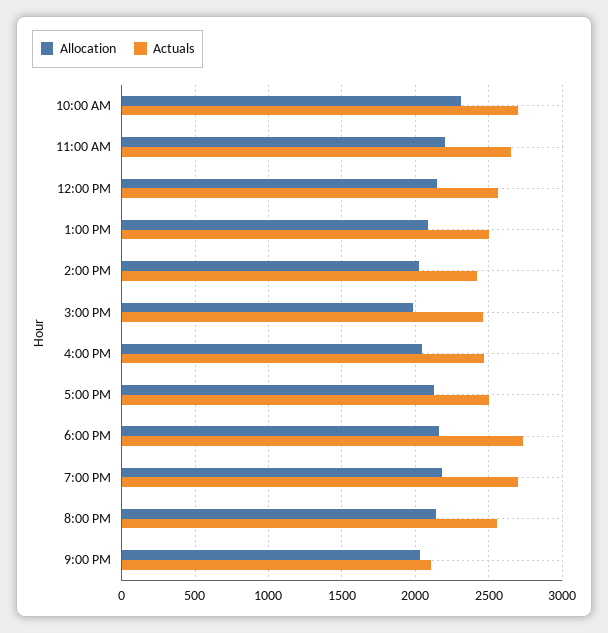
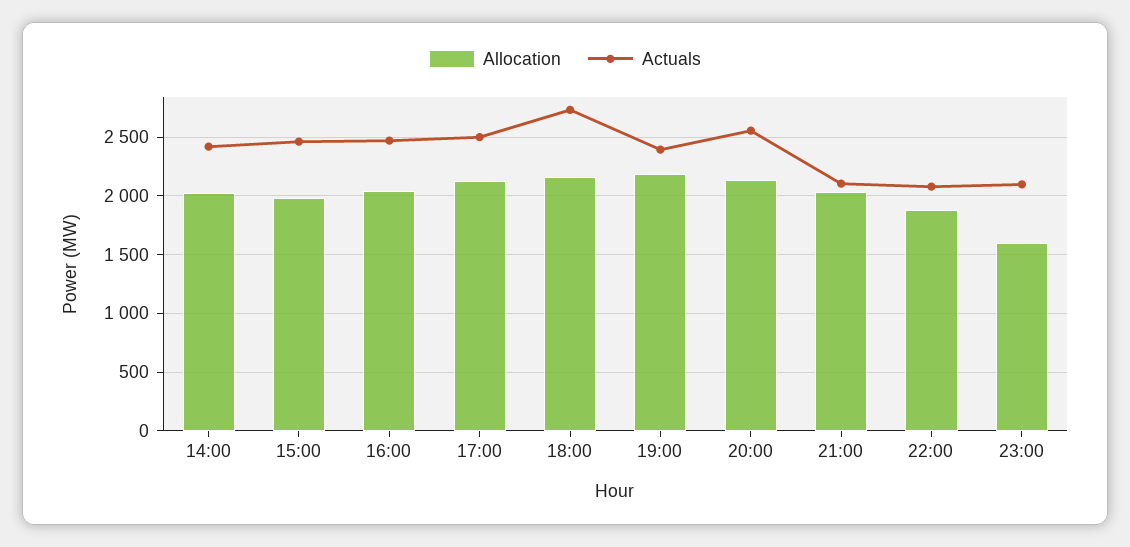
Allocation, 10:00 AM: 2300 -> none
Actuals, 10:00 AM: 2700 -> none
Allocation, 11:00 AM: 2200 -> none
Actuals, 11:00 AM: 2650 -> none
Allocation, 12:00 PM: 2150 -> none
Actuals, 12:00 PM: 2550 -> none
Allocation, 1:00 PM: 2100 -> none
Actuals, 1:00 PM: 2500 -> none
Actuals, 7:00 PM: 2700 -> 2400
Allocation, 22:00: none -> 1900
Actuals, 22:00: none -> 2100
Allocation, 23:00: none -> 1600
Actuals, 23:00: none -> 2100

